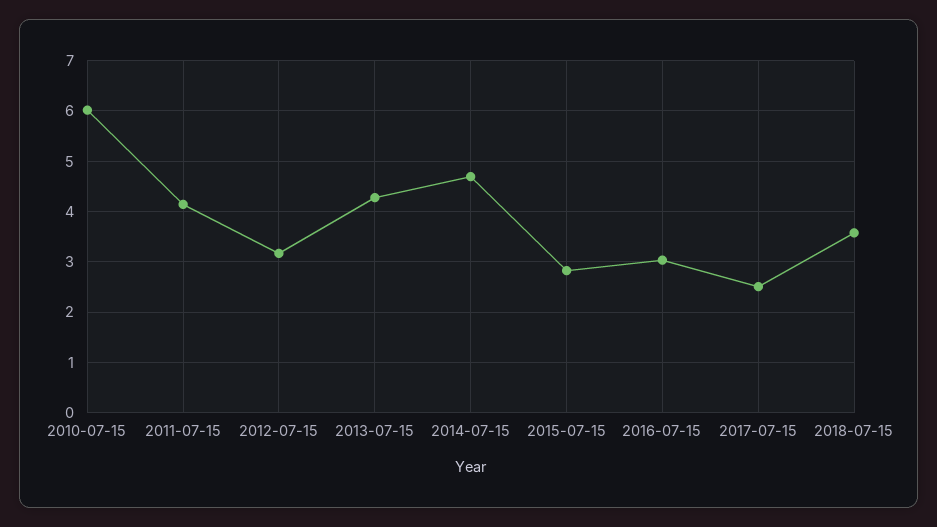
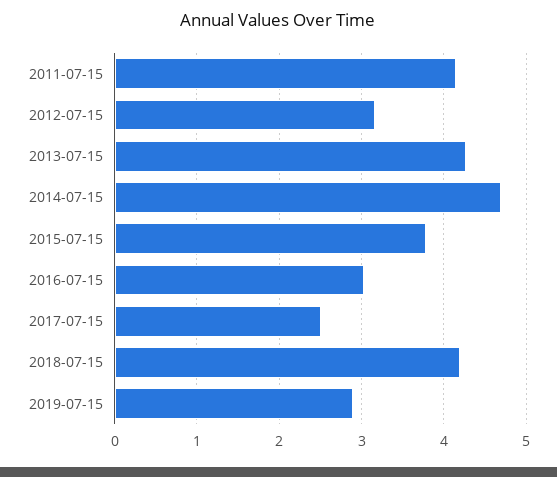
2010-07-15: 6 -> none
2015-07-15: 2.8 -> 3.8
2018-07-15: 3.6 -> 4.2
2019-07-15: none -> 2.9

